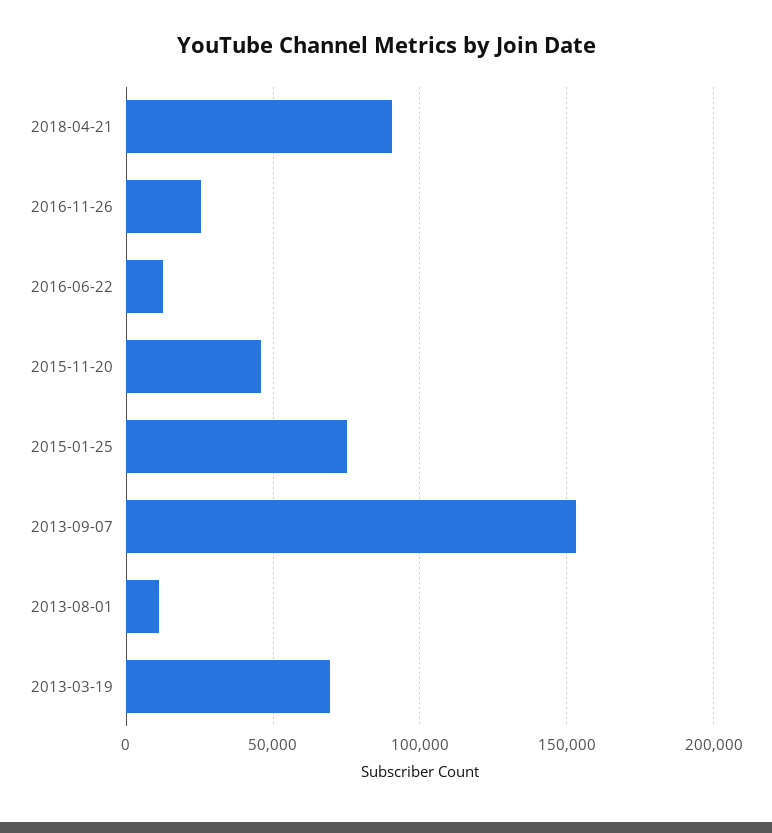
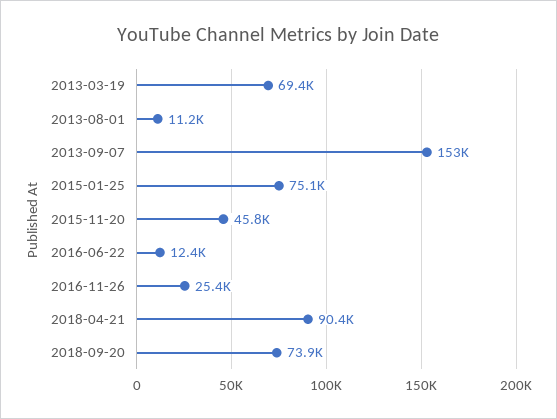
2018-09-20: none -> 73900

